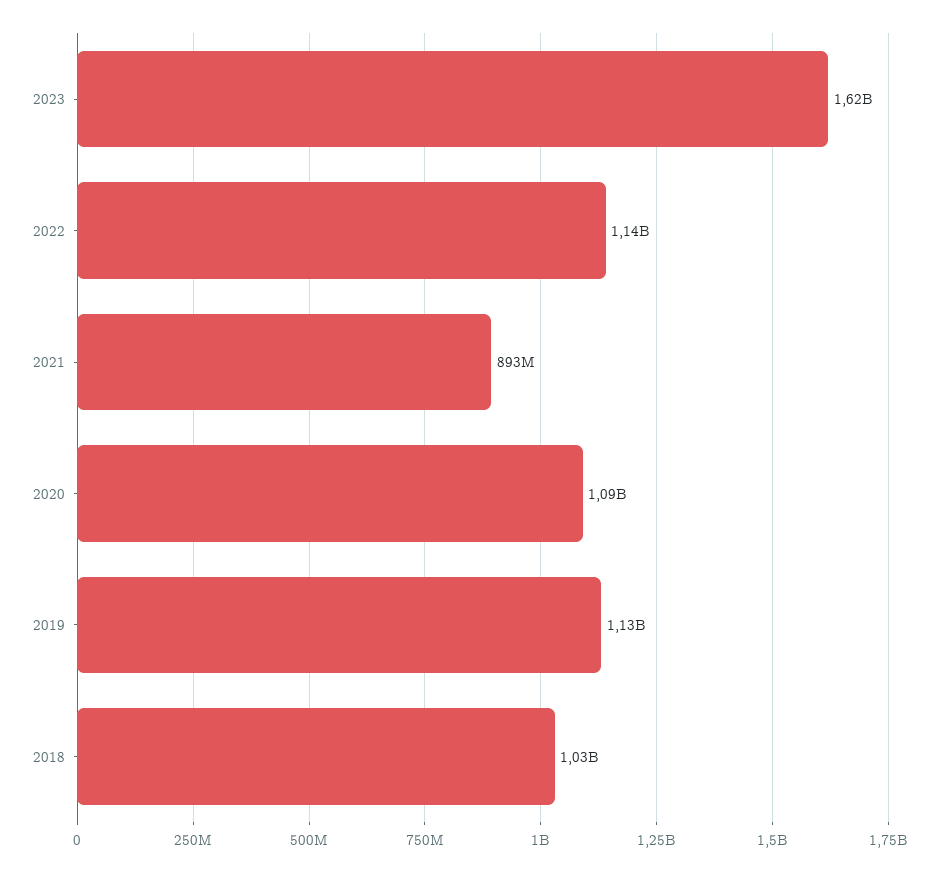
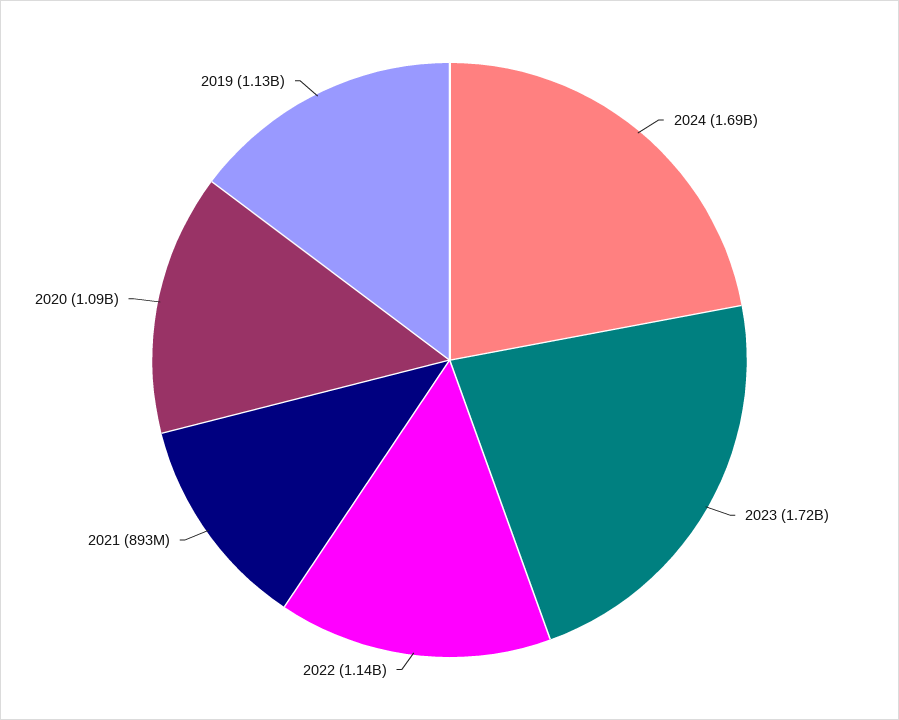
2023: 1620000000 -> 1720000000
2018: 1030000000 -> none
2024: none -> 1690000000

